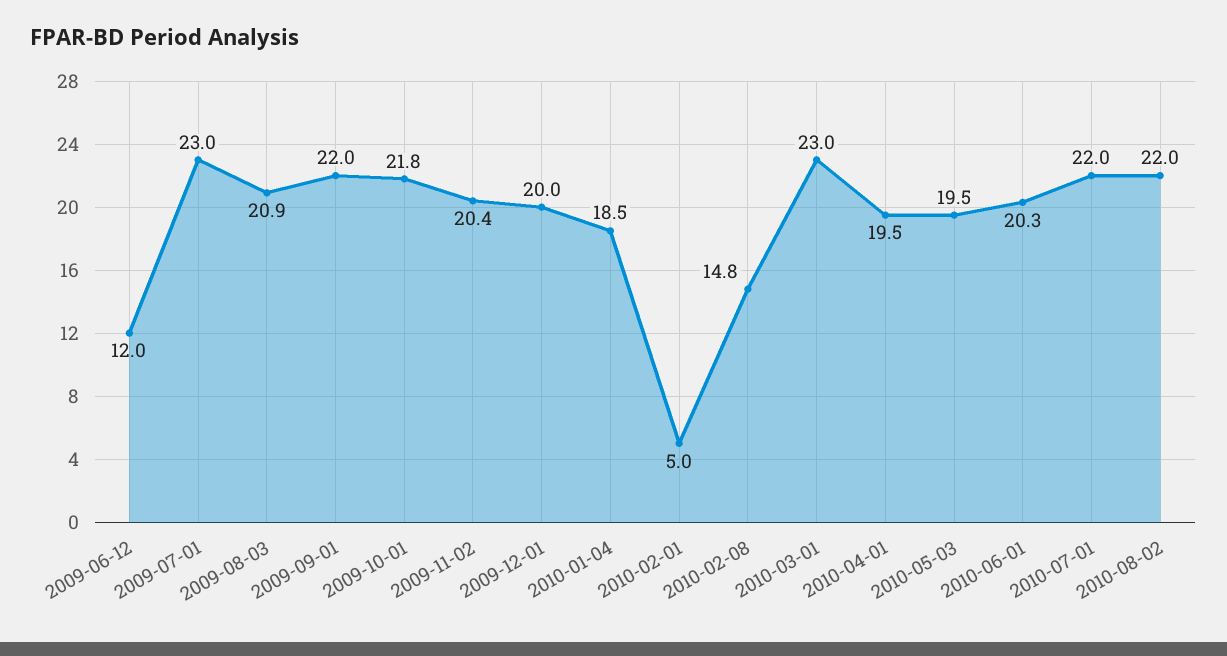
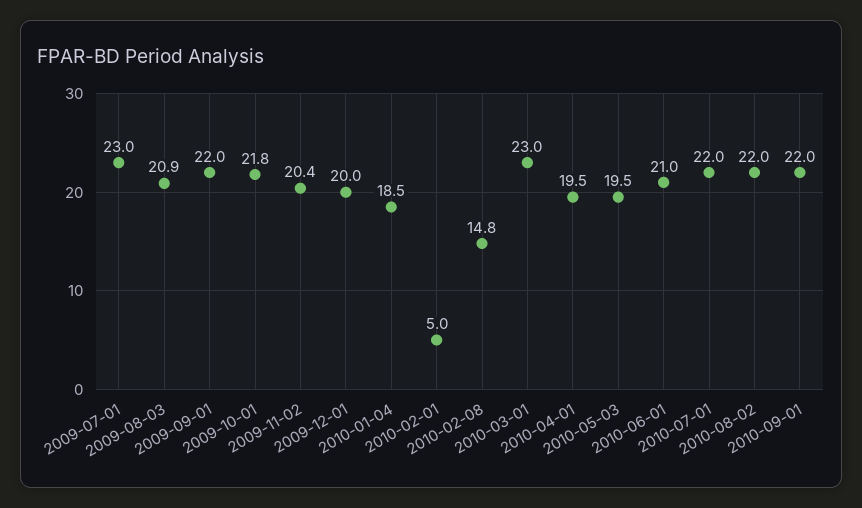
2009-06-12: 12 -> none
2010-06-01: 20.3 -> 21
2010-09-01: none -> 22

